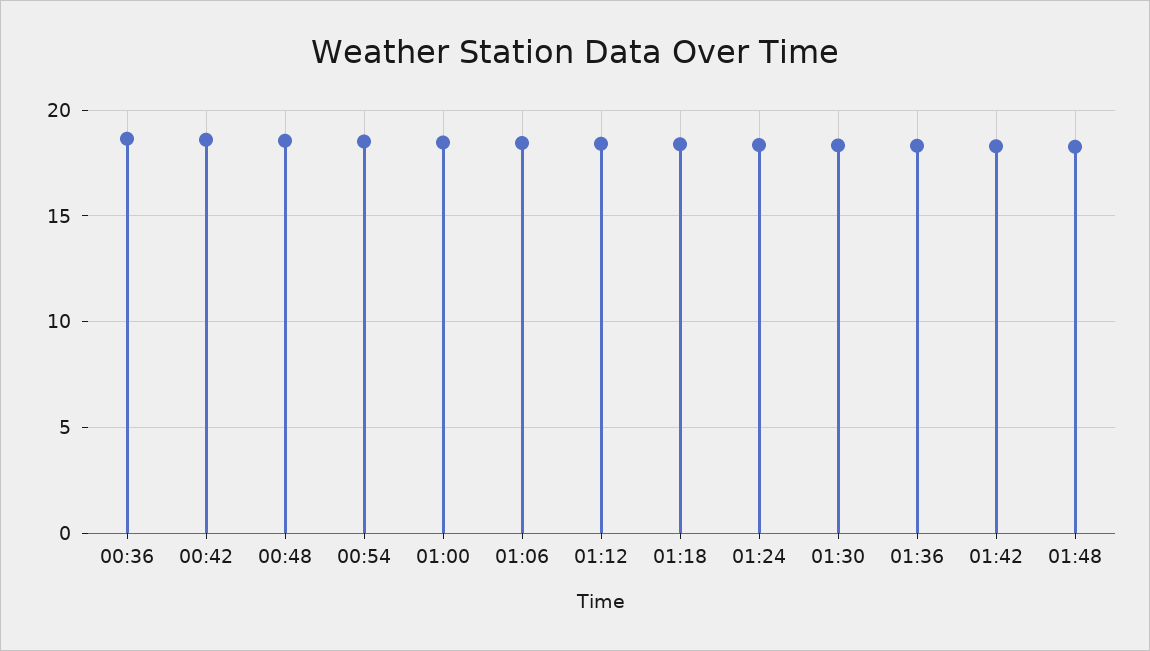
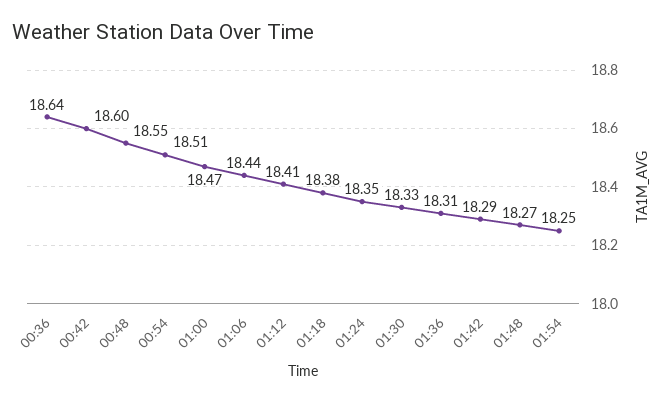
01:54: none -> 18.25

